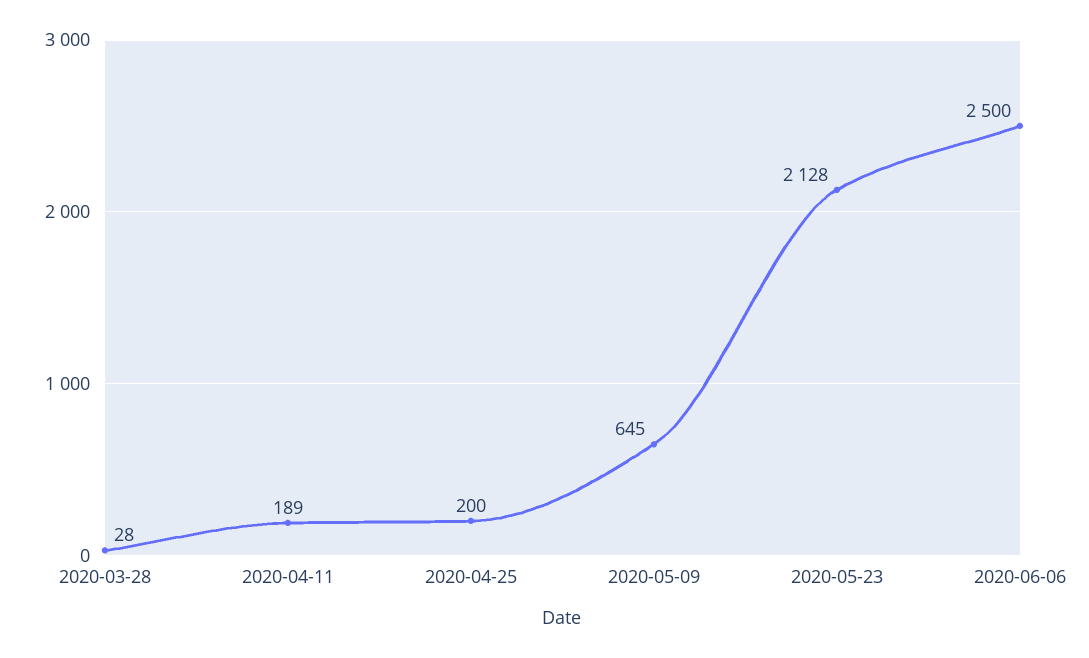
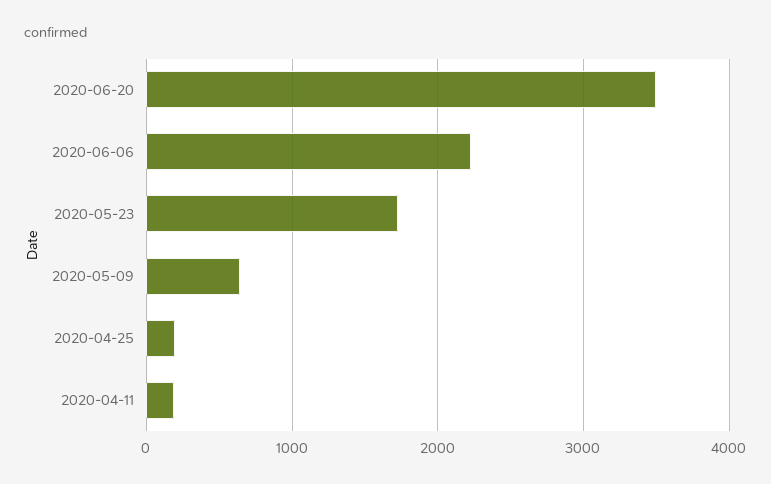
2020-03-28: 28 -> none
2020-05-23: 2128 -> 1700
2020-06-06: 2500 -> 2200
2020-06-20: none -> 3500

